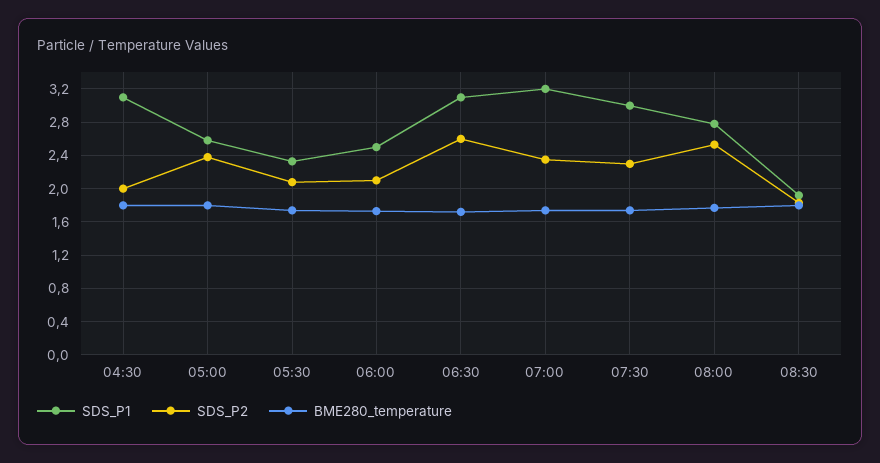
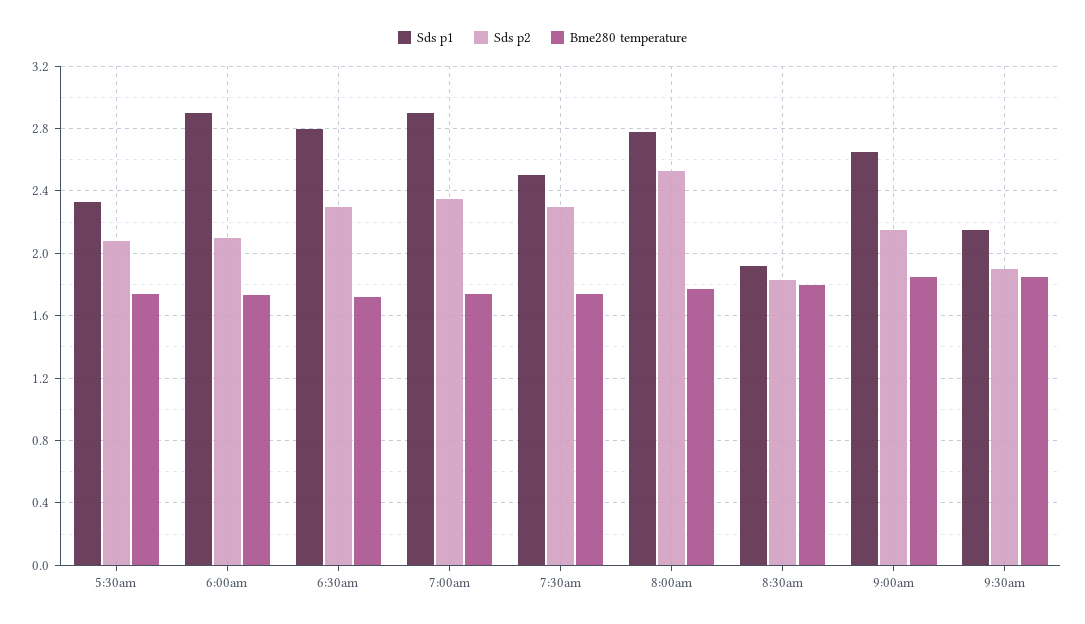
SDS_P1, 04:30: 3.1 -> none
SDS_P2, 04:30: 2 -> none
BME280_temperature, 04:30: 1.8 -> none
SDS_P1, 05:00: 2.6 -> none
SDS_P2, 05:00: 2.4 -> none
BME280_temperature, 05:00: 1.8 -> none
SDS_P1, 06:00: 2.5 -> 2.9
SDS_P1, 06:30: 3.1 -> 2.8
SDS_P2, 06:30: 2.6 -> 2.3
SDS_P1, 07:00: 3.2 -> 2.9
SDS_P1, 07:30: 3 -> 2.5
SDS_P1, 9:00am: none -> 2.65
SDS_P2, 9:00am: none -> 2.15
BME280_temperature, 9:00am: none -> 1.85
SDS_P1, 9:30am: none -> 2.15
SDS_P2, 9:30am: none -> 1.9
BME280_temperature, 9:30am: none -> 1.85

